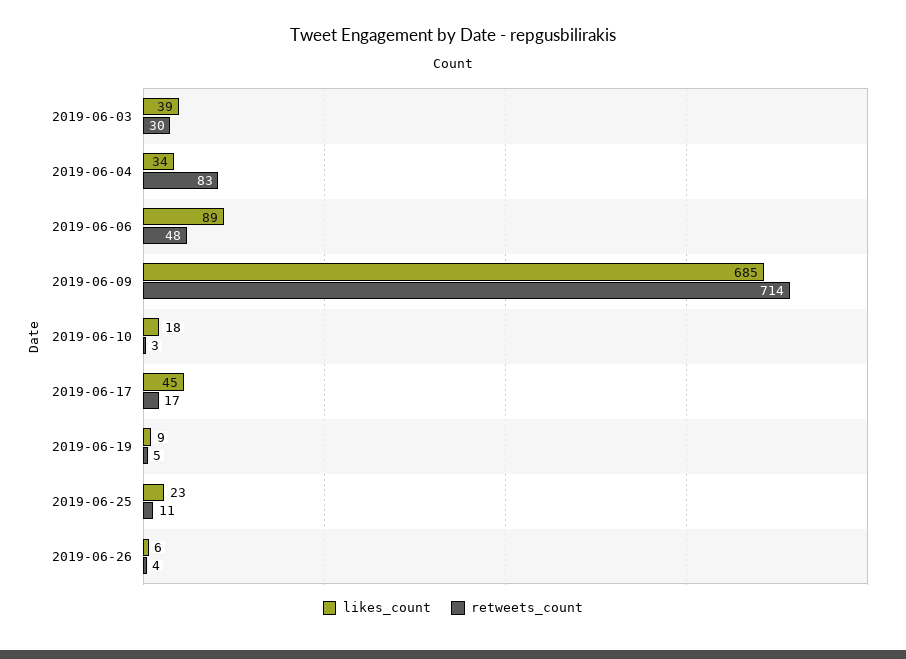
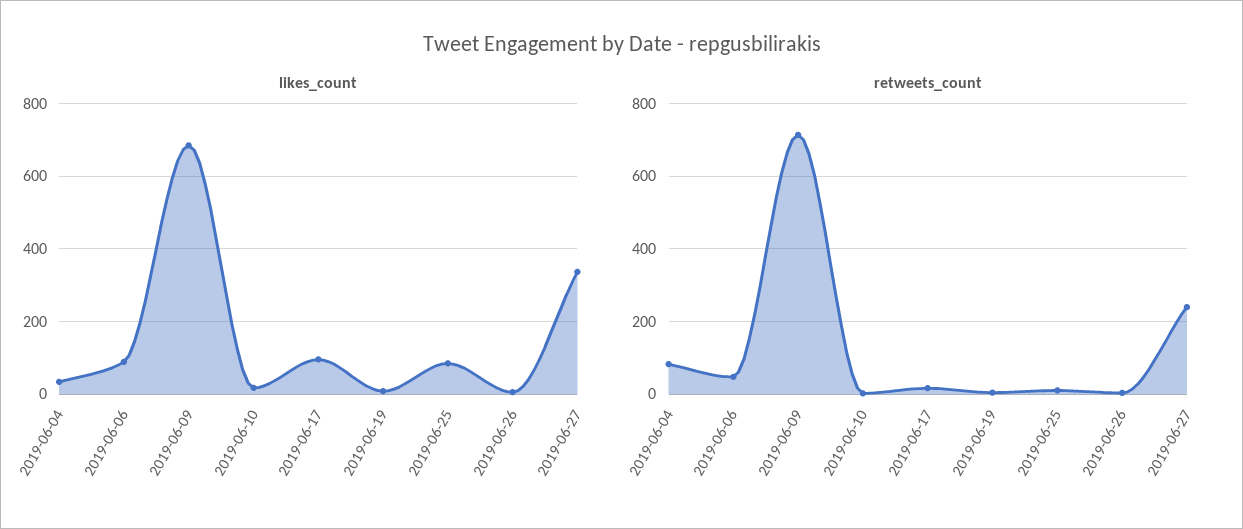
likes_count, 2019-06-03: 39 -> none
retweets_count, 2019-06-03: 30 -> none
likes_count, 2019-06-17: 45 -> 100
likes_count, 2019-06-25: 23 -> 80
likes_count, 2019-06-27: none -> 340
retweets_count, 2019-06-27: none -> 240

